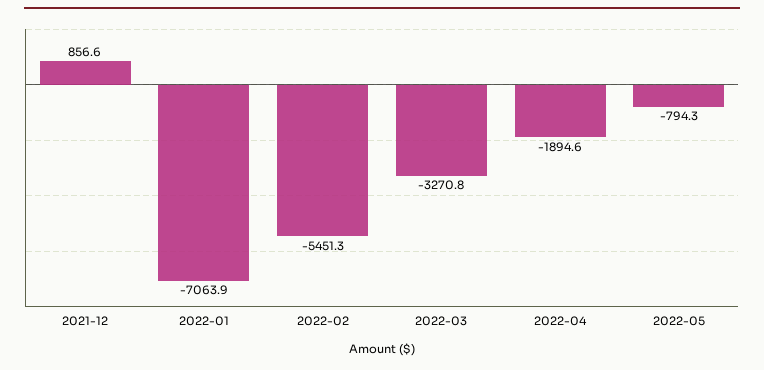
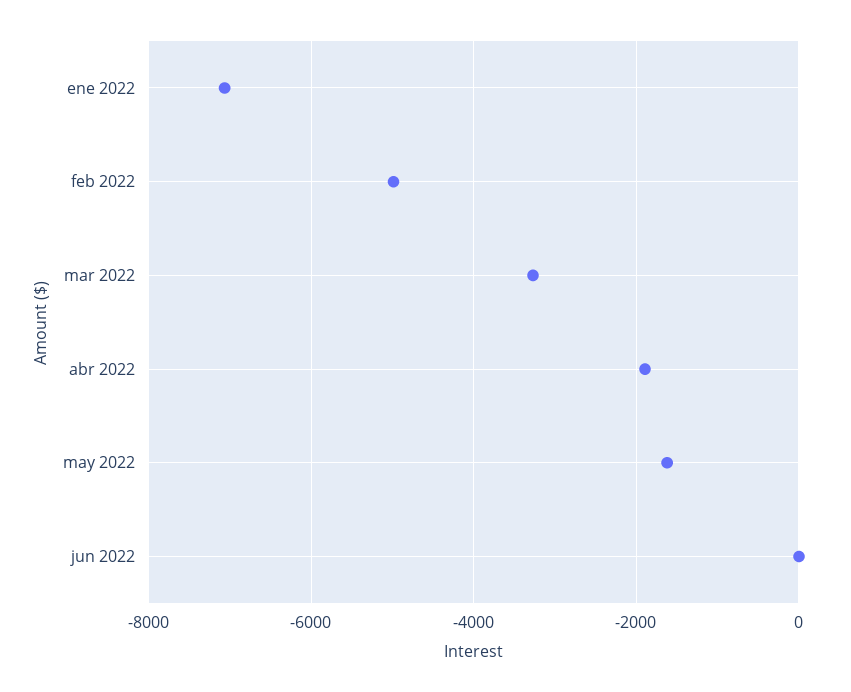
2021-12: 856.6 -> none
2022-02: -5451.3 -> -5000
2022-05: -794.3 -> -1600
jun 2022: none -> 0

